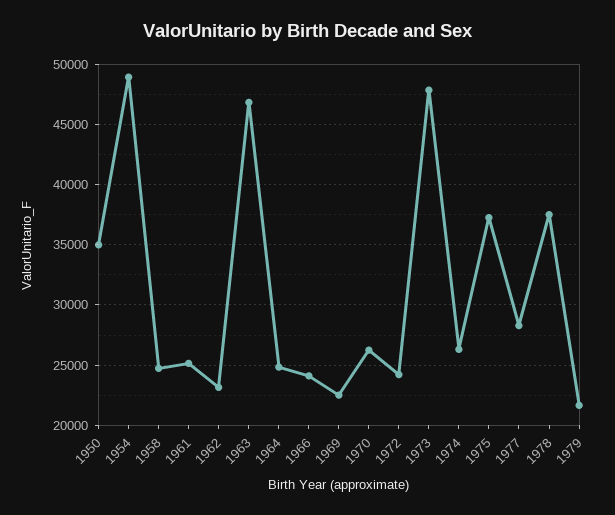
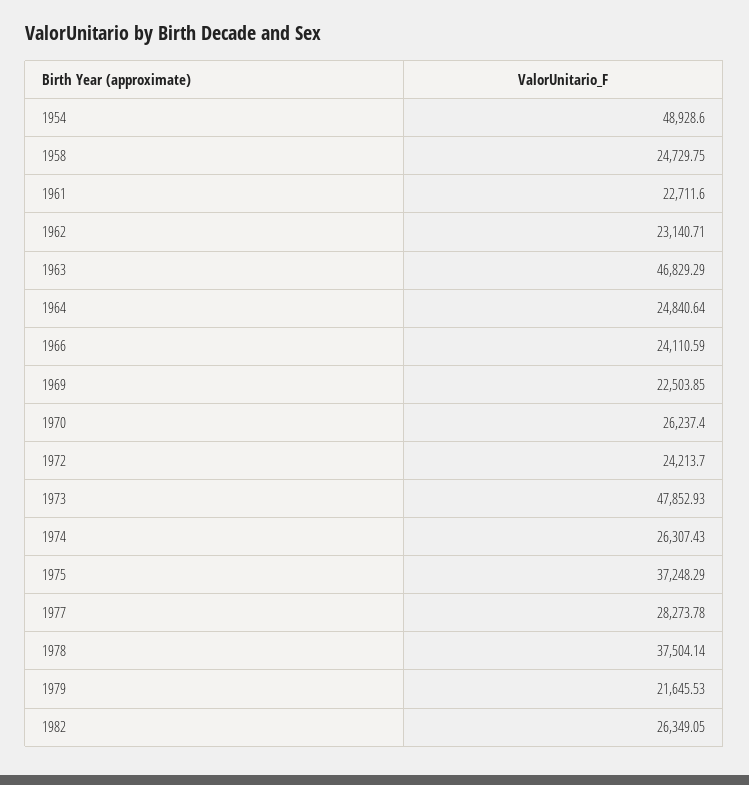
1950: 35000 -> none
1961: 25000 -> 22711.6
1982: none -> 26349.05

